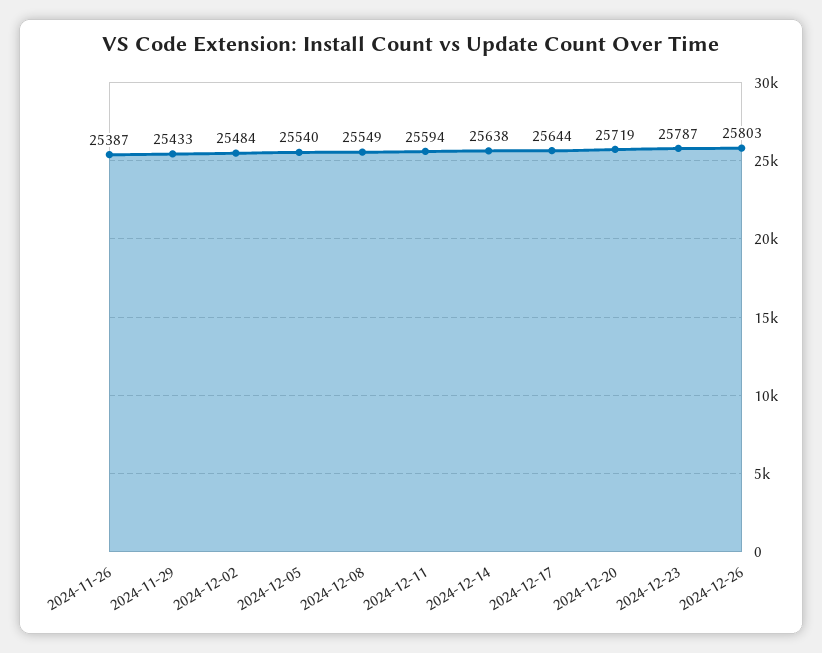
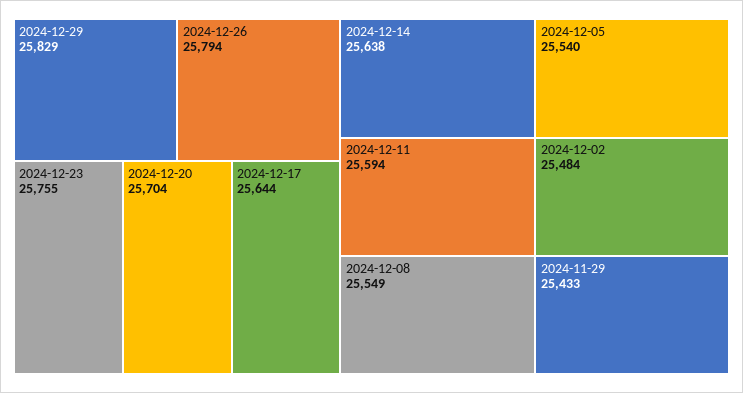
2024-11-26: 25387 -> none
2024-12-20: 25719 -> 25704
2024-12-23: 25787 -> 25755
2024-12-26: 25803 -> 25794
2024-12-29: none -> 25829

